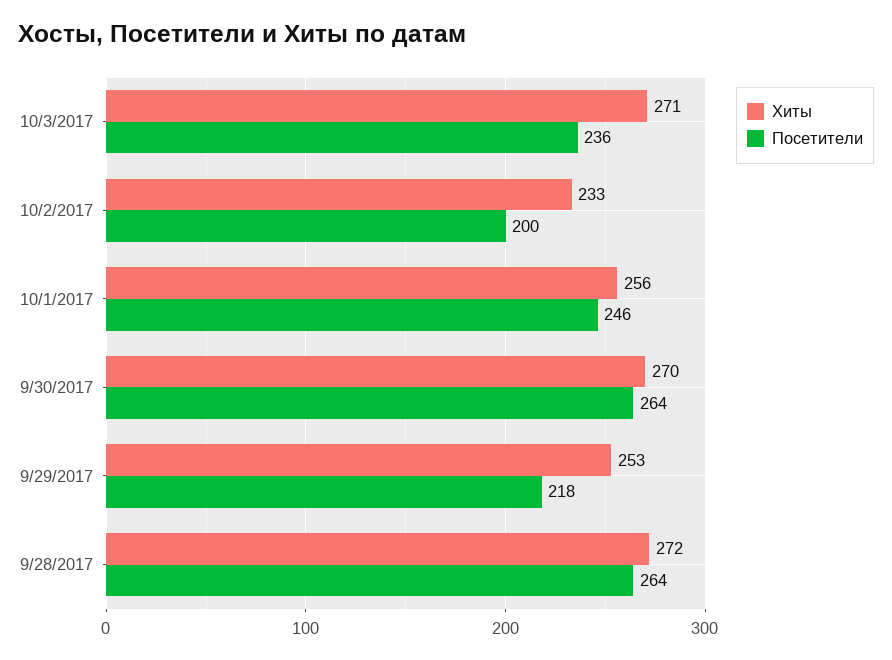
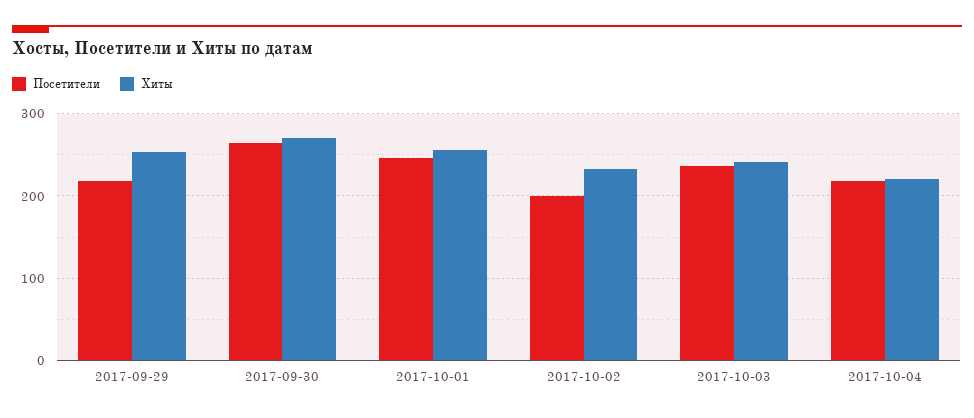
Хиты, 10/3/2017: 271 -> 240
Хиты, 9/28/2017: 272 -> none
Посетители, 9/28/2017: 264 -> none
Посетители, 2017-10-04: none -> 220
Хиты, 2017-10-04: none -> 220

